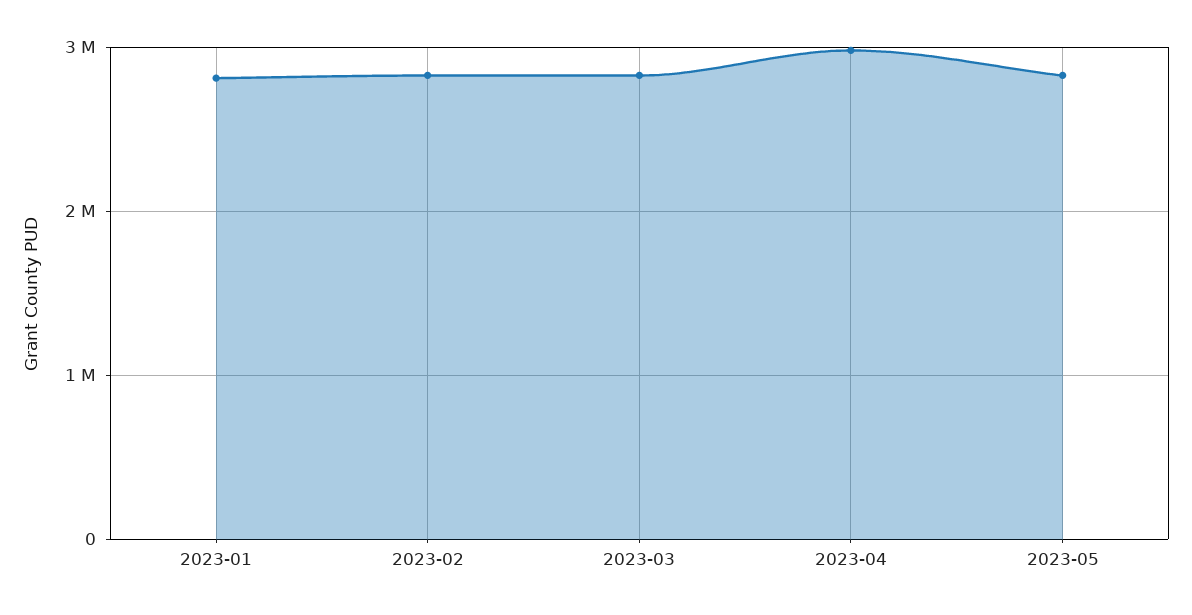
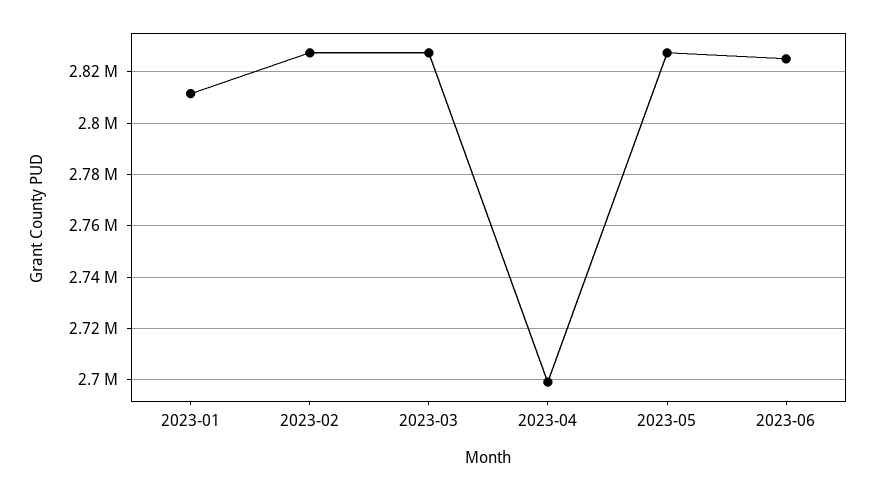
2023-04: 3000000 -> 2700000
2023-06: none -> 2825000

